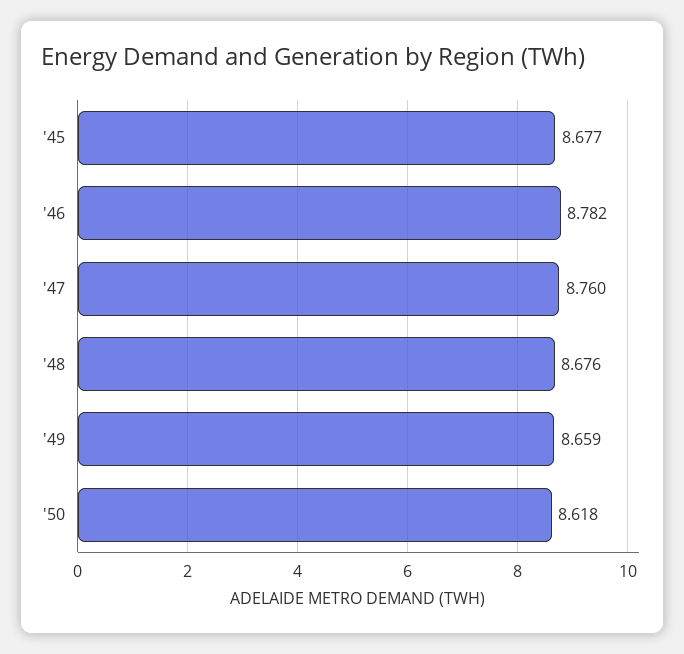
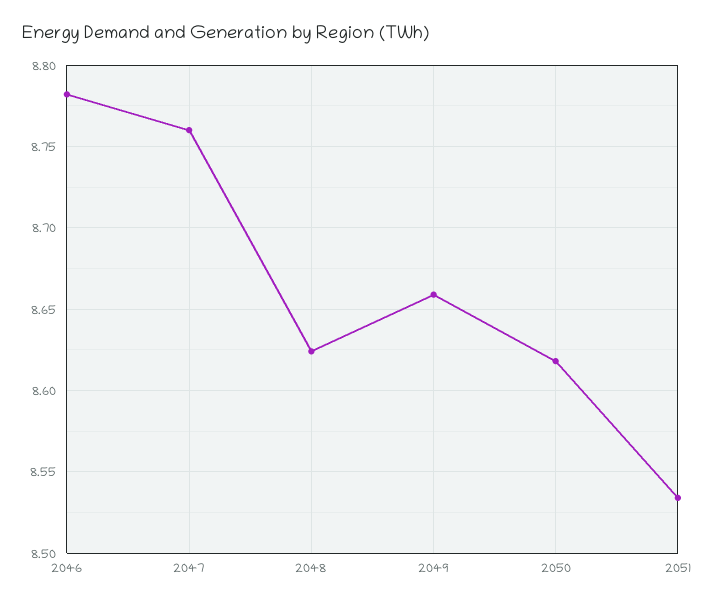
'45: 8.677 -> none
'48: 8.676 -> 8.625
2051: none -> 8.535

